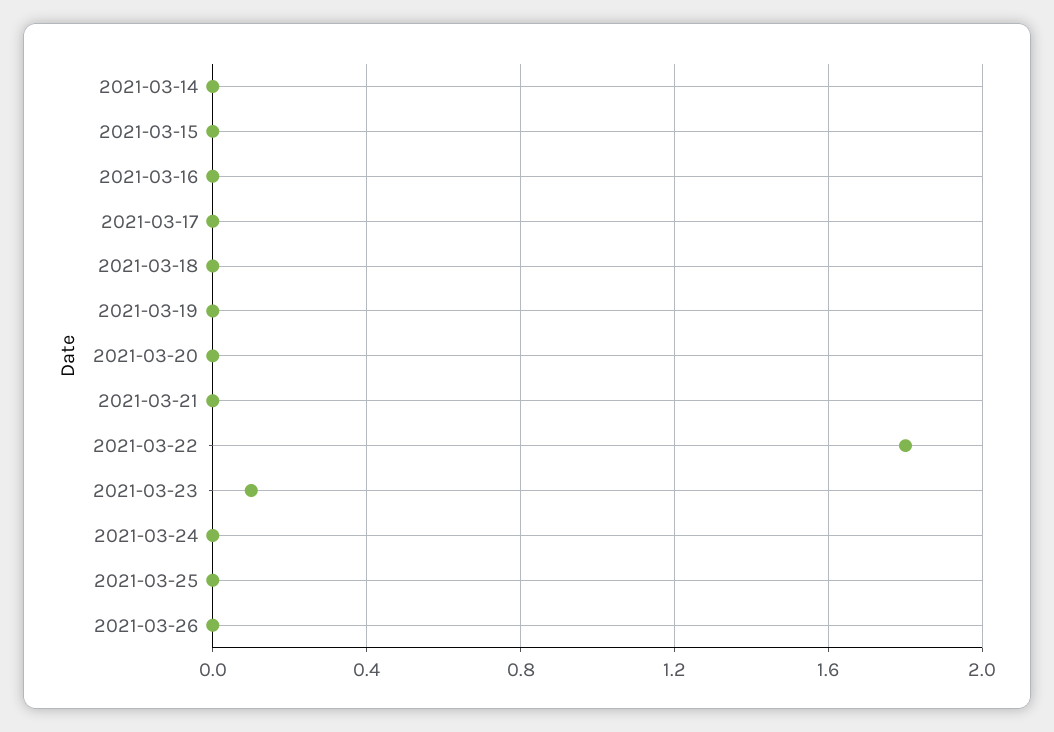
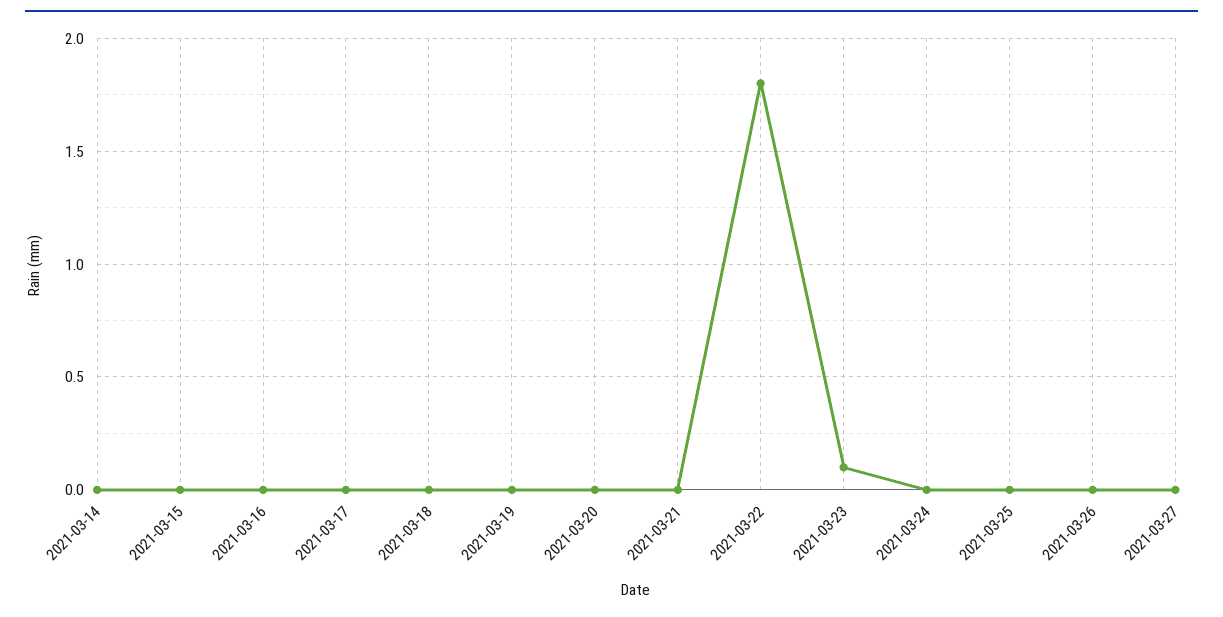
2021-03-27: none -> 0

